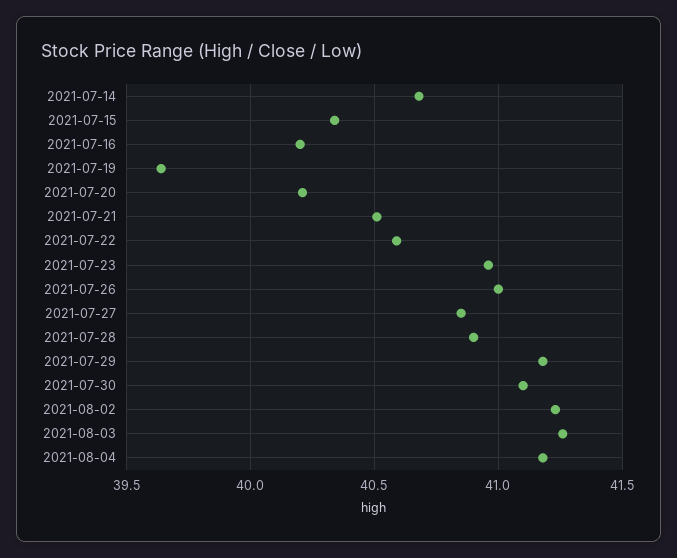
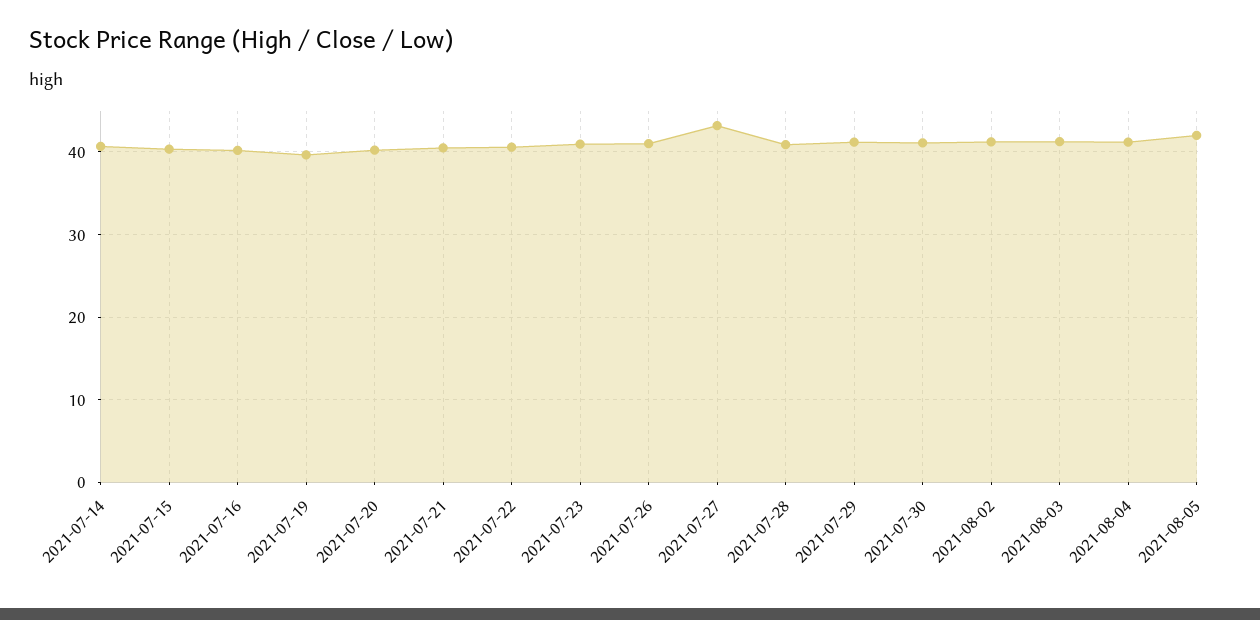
2021-07-27: 40.85 -> 43
2021-08-05: none -> 42

